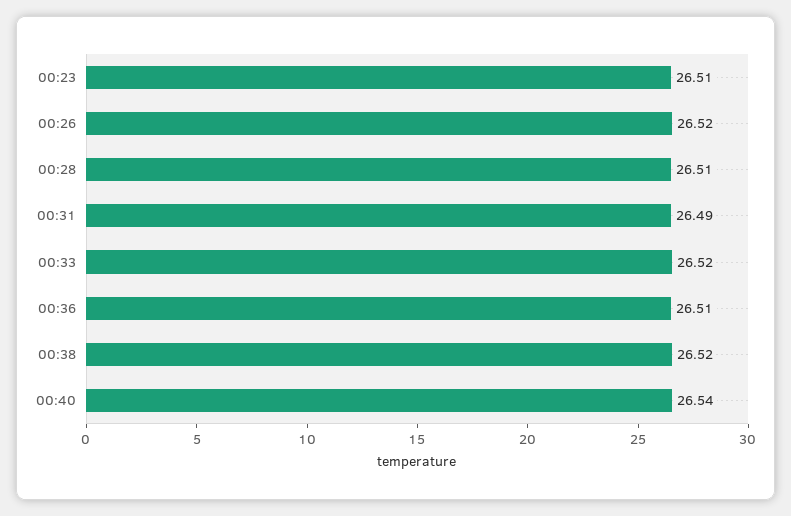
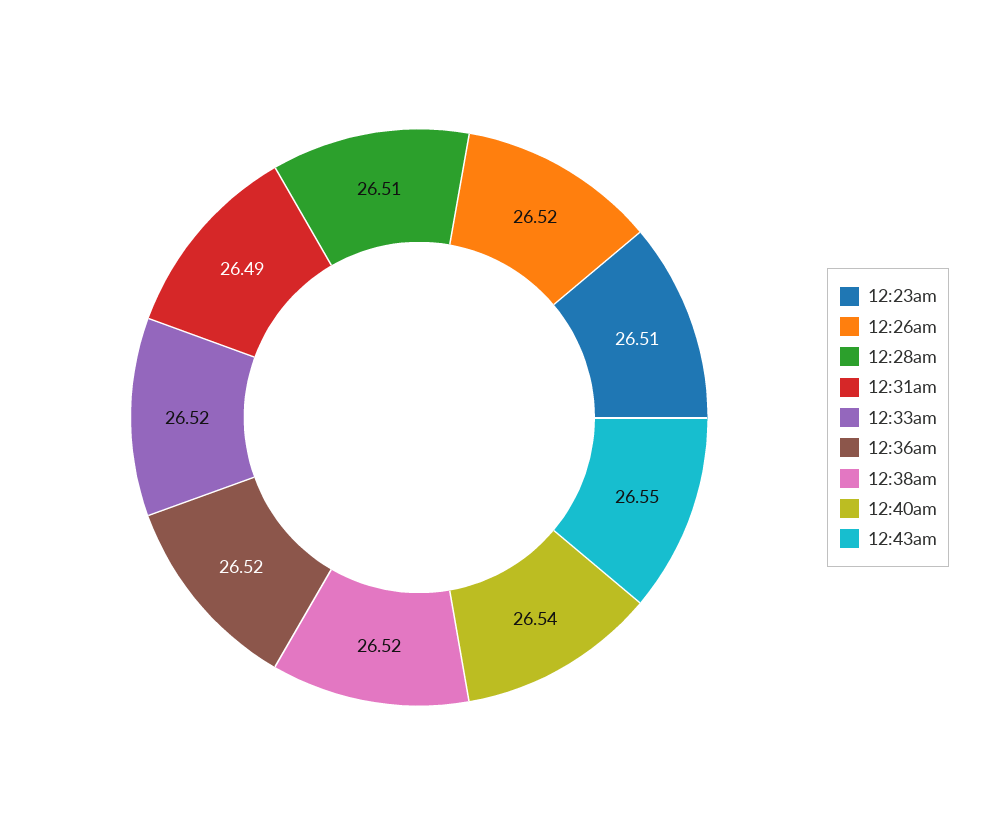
00:36: 26.51 -> 26.52
12:43am: none -> 26.55

